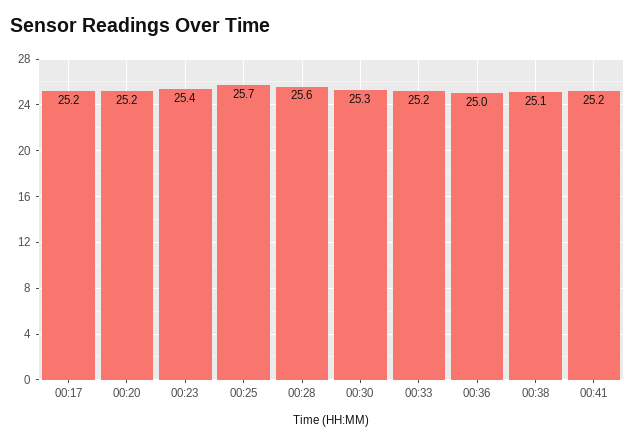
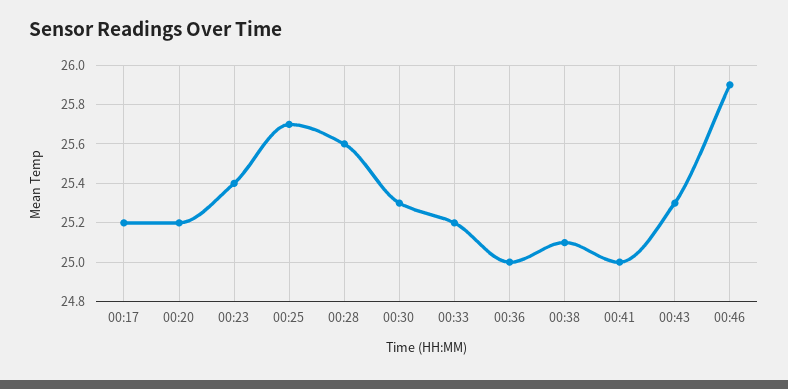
00:41: 25.2 -> 25
00:43: none -> 25.3
00:46: none -> 25.9

